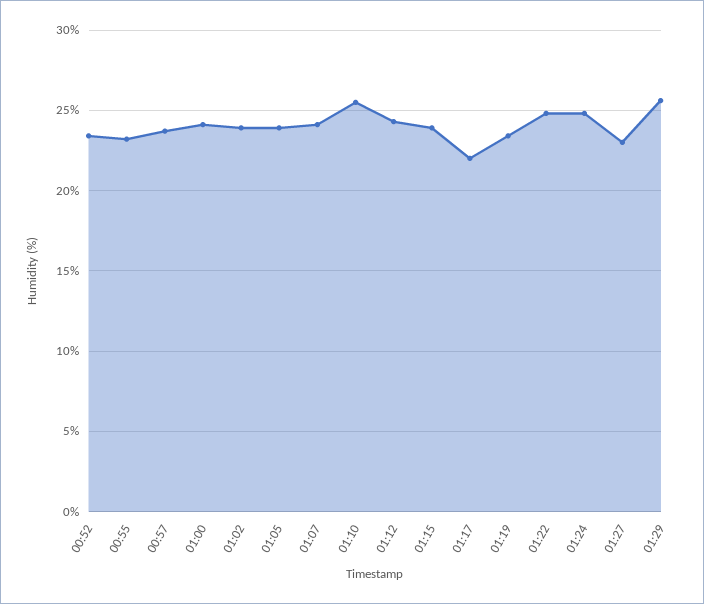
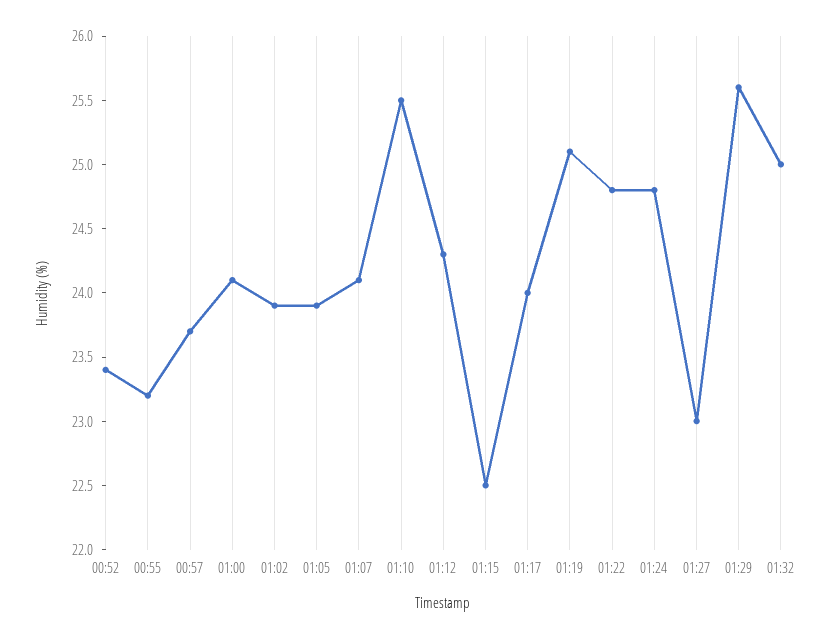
01:15: 24 -> 22.5
01:17: 22 -> 24
01:19: 23.5 -> 25.1
01:32: none -> 25

